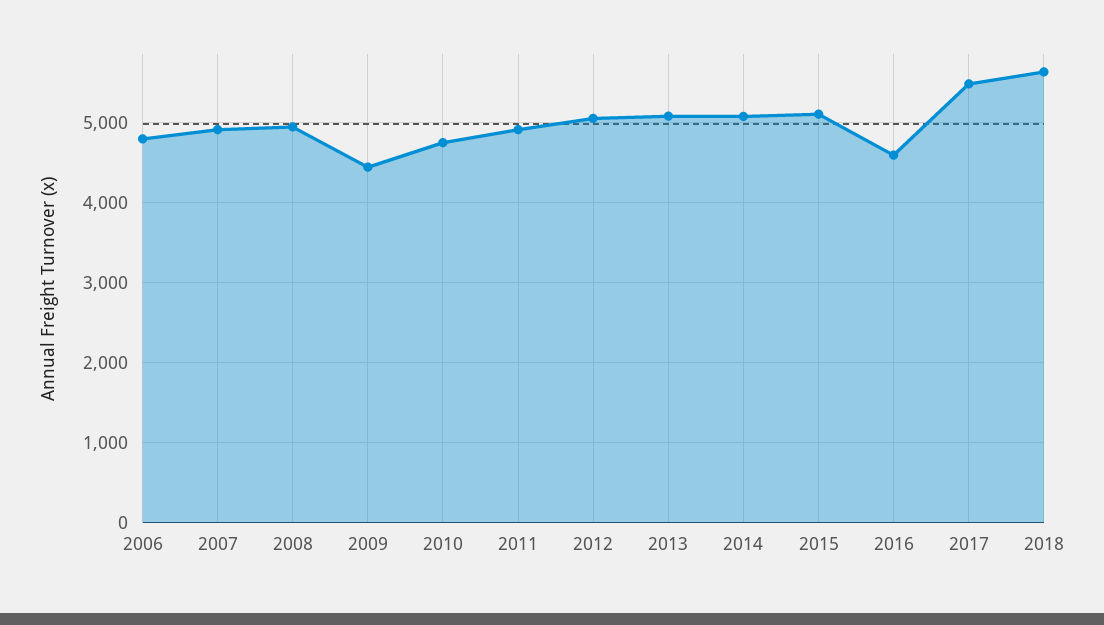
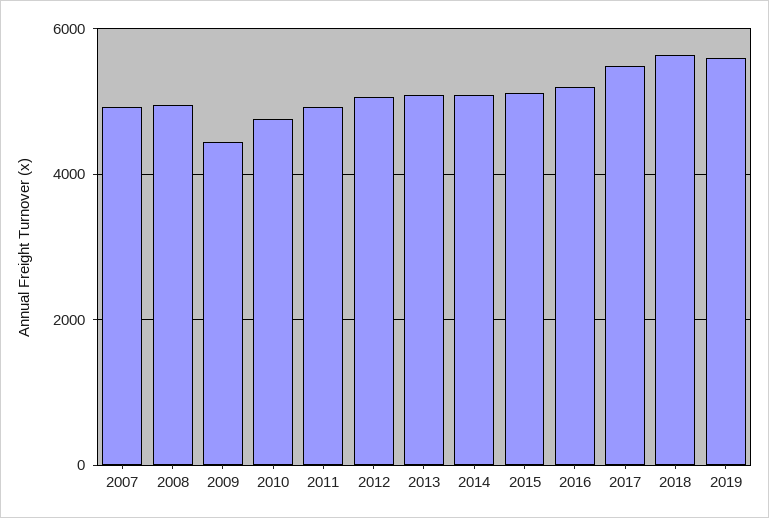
2006: 4800 -> none
2016: 4600 -> 5200
2019: none -> 5600

